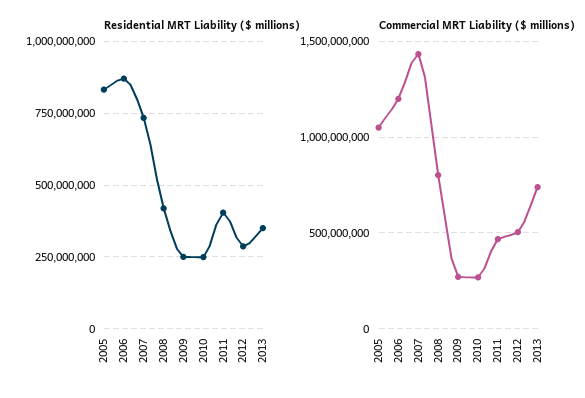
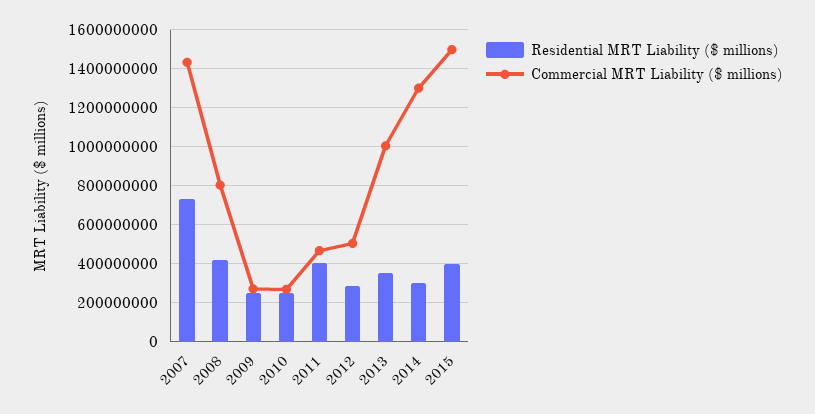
Residential MRT Liability ($ millions), 2005: 825000000 -> none
Residential MRT Liability ($ millions), 2006: 875000000 -> none
Commercial MRT Liability ($ millions), 2005: 1050000000 -> none
Commercial MRT Liability ($ millions), 2006: 1200000000 -> none
Commercial MRT Liability ($ millions), 2013: 750000000 -> 1000000000
Residential MRT Liability ($ millions), 2014: none -> 300000000
Commercial MRT Liability ($ millions), 2014: none -> 1300000000
Residential MRT Liability ($ millions), 2015: none -> 400000000
Commercial MRT Liability ($ millions), 2015: none -> 1500000000

